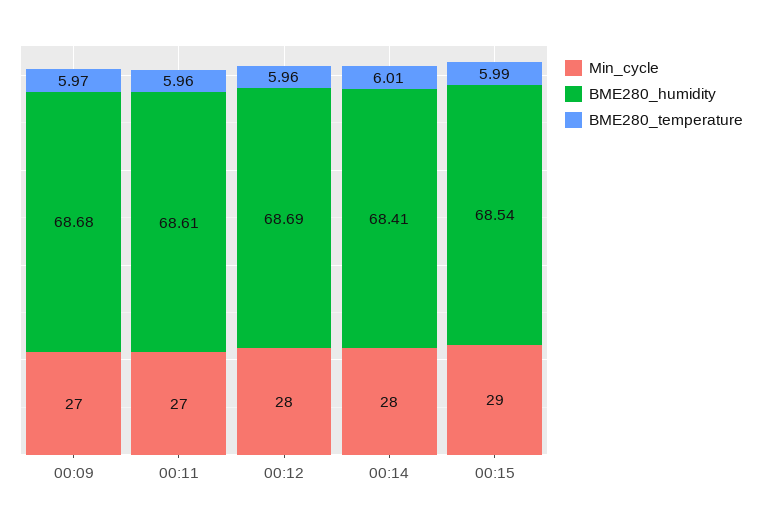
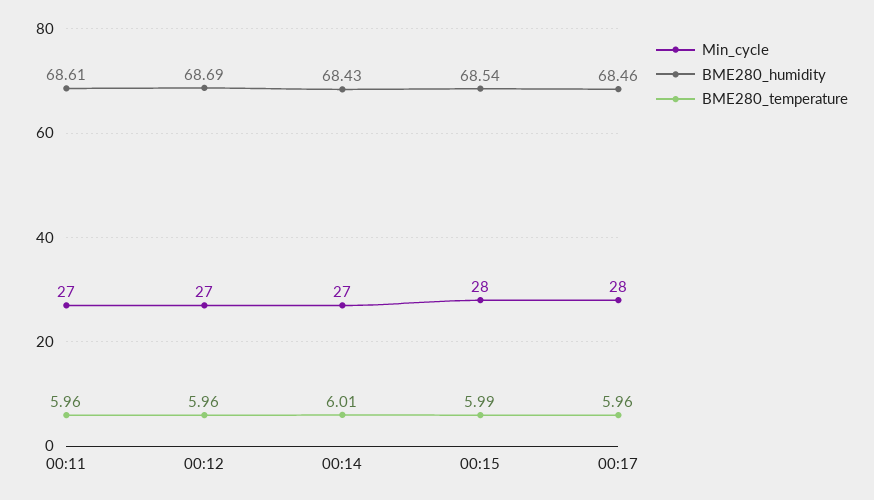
Min_cycle, 00:09: 27 -> none
BME280_humidity, 00:09: 68.68 -> none
BME280_temperature, 00:09: 5.97 -> none
Min_cycle, 00:12: 28 -> 27
Min_cycle, 00:14: 28 -> 27
BME280_humidity, 00:14: 68.41 -> 68.43
Min_cycle, 00:15: 29 -> 28
Min_cycle, 00:17: none -> 28
BME280_humidity, 00:17: none -> 68.46
BME280_temperature, 00:17: none -> 5.96

